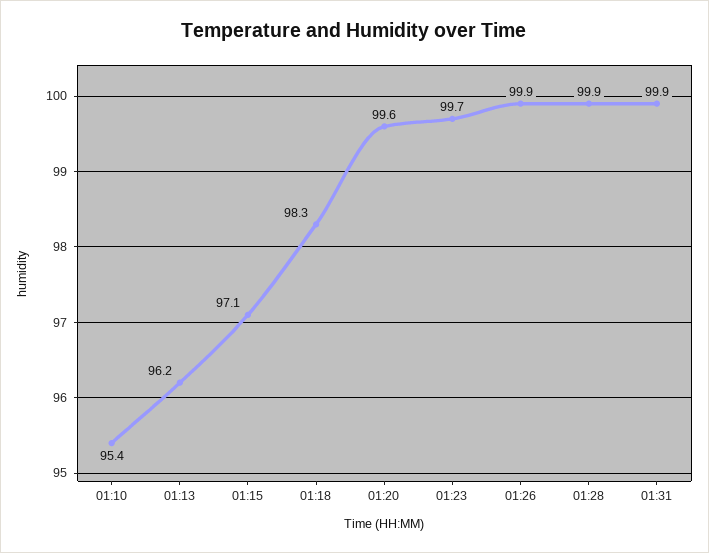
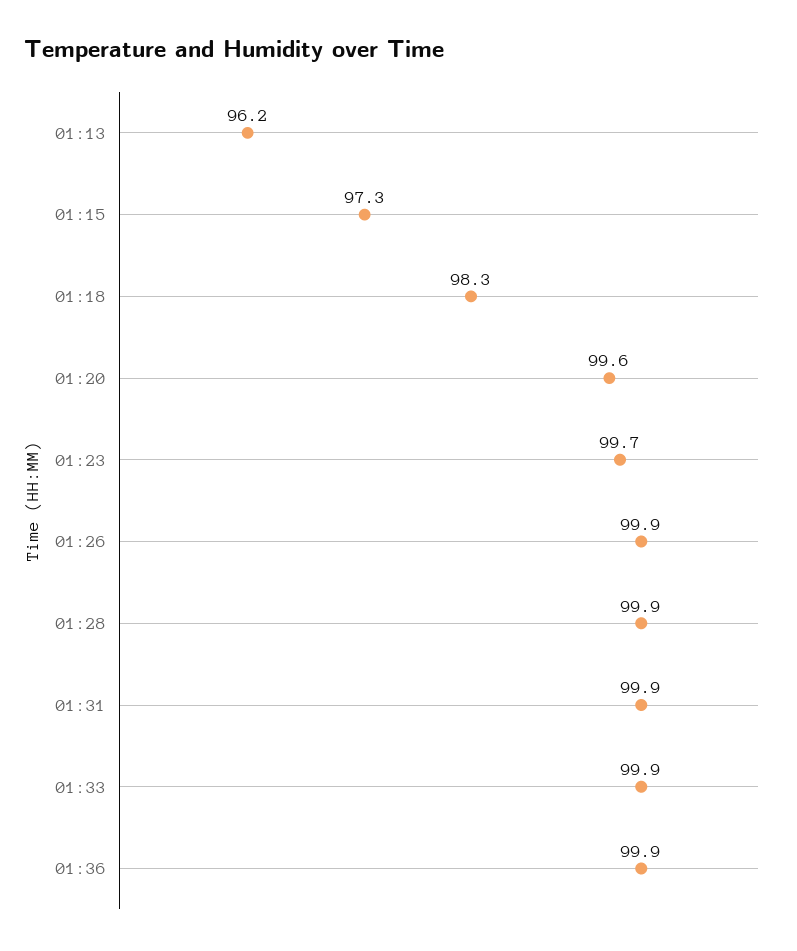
01:10: 95.4 -> none
01:15: 97.1 -> 97.3
01:33: none -> 99.9
01:36: none -> 99.9

